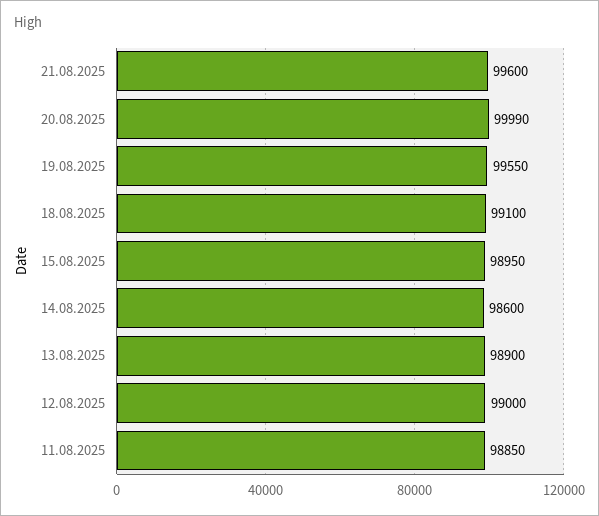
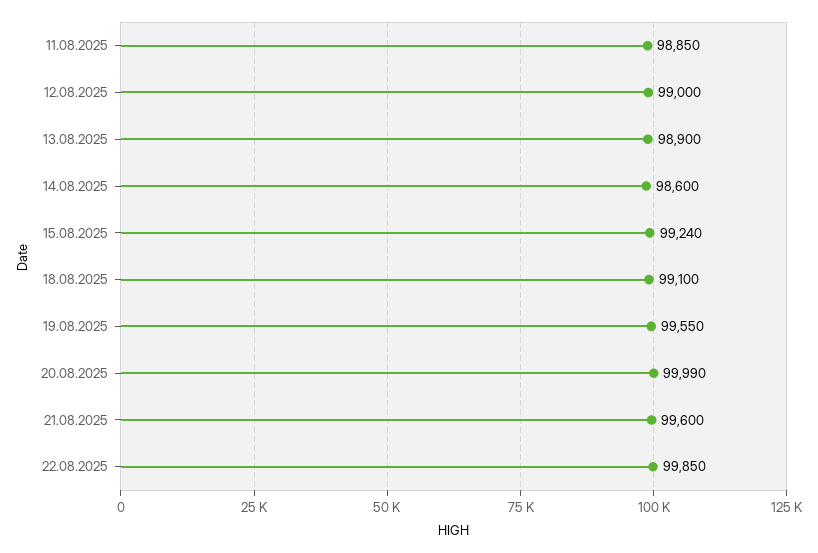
15.08.2025: 98950 -> 99240
22.08.2025: none -> 99850

